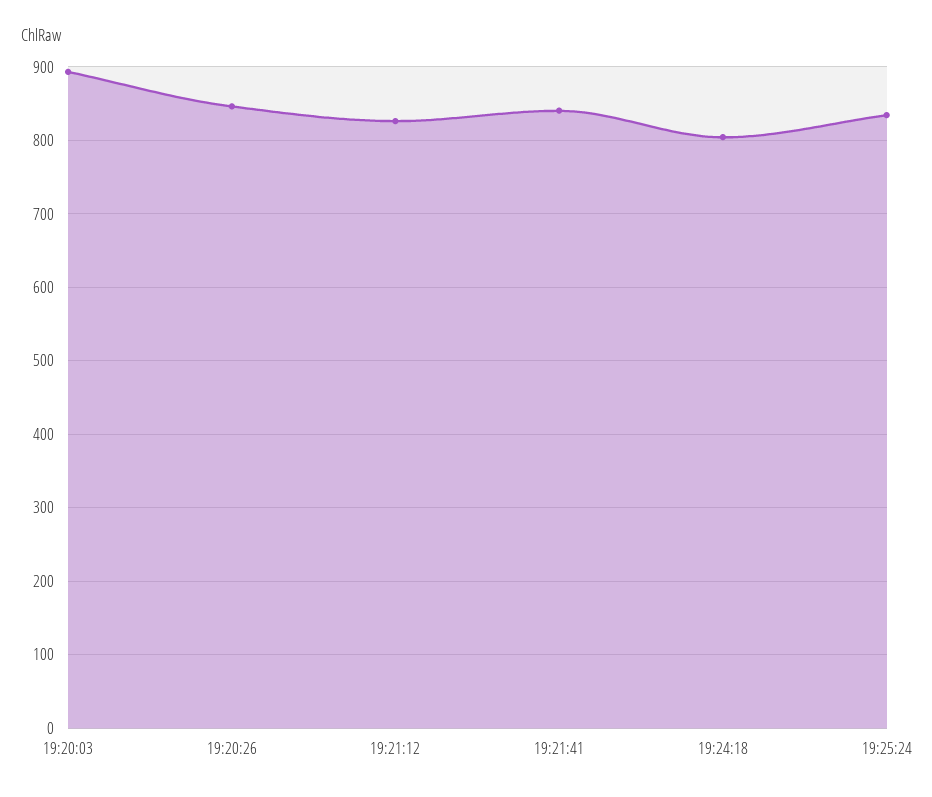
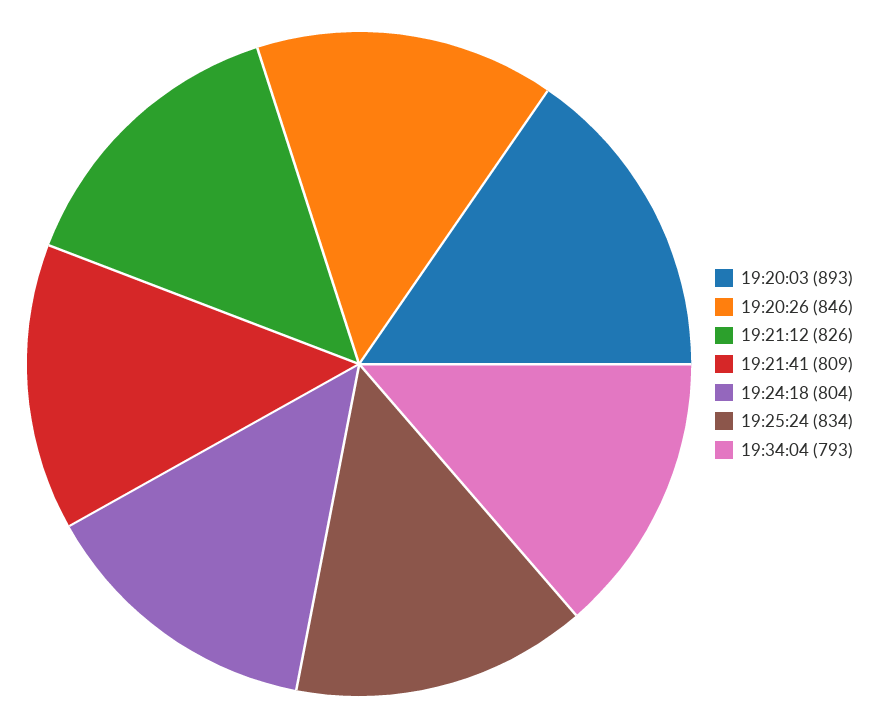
19:21:41: 840 -> 809
19:34:04: none -> 793

